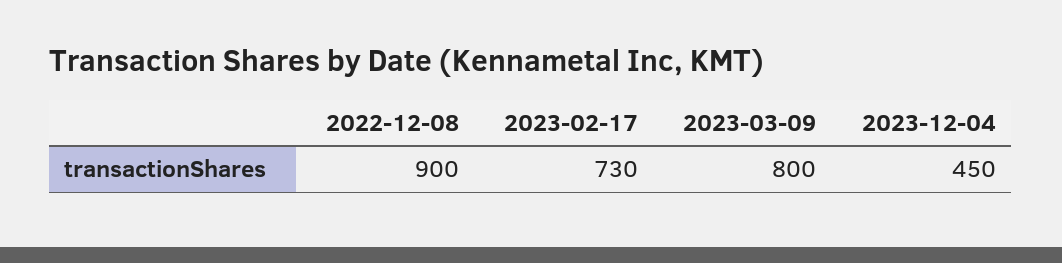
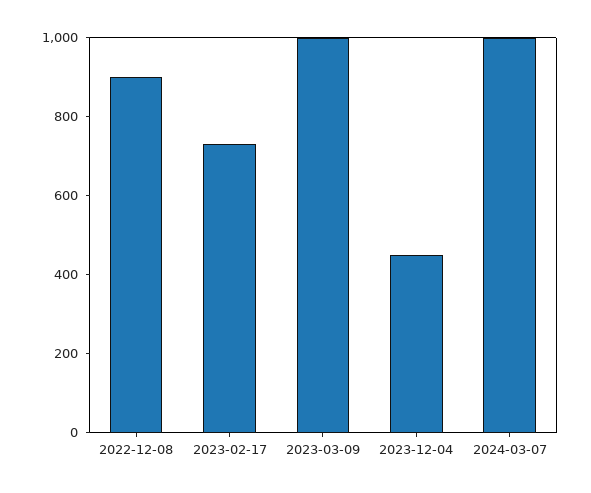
2023-03-09: 800 -> 1000
2024-03-07: none -> 1000

